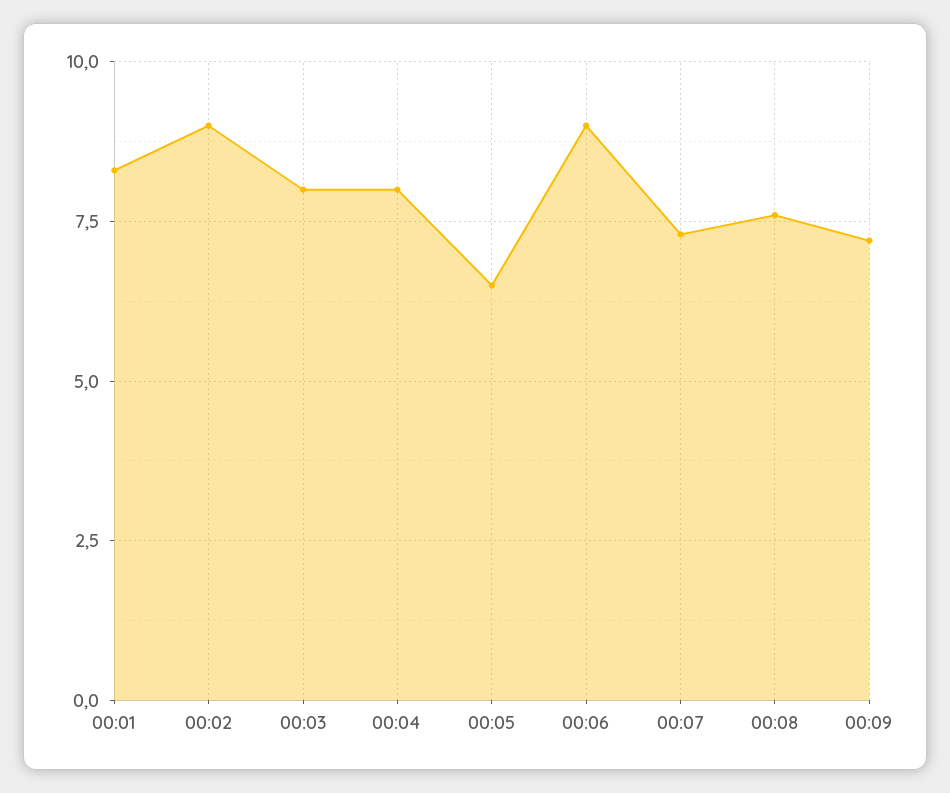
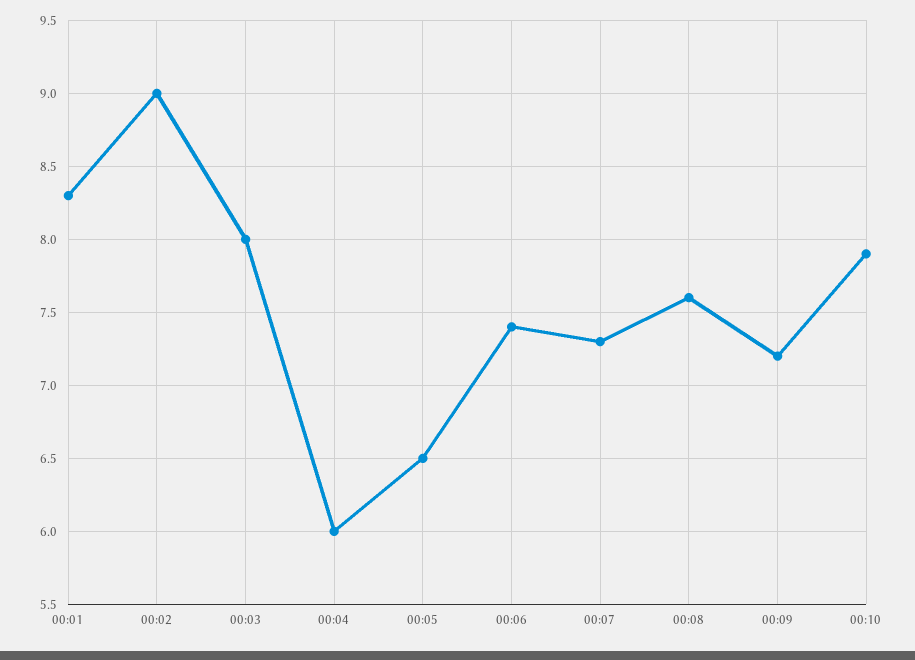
00:04: 8 -> 6
00:06: 9 -> 7.4
00:10: none -> 7.9

